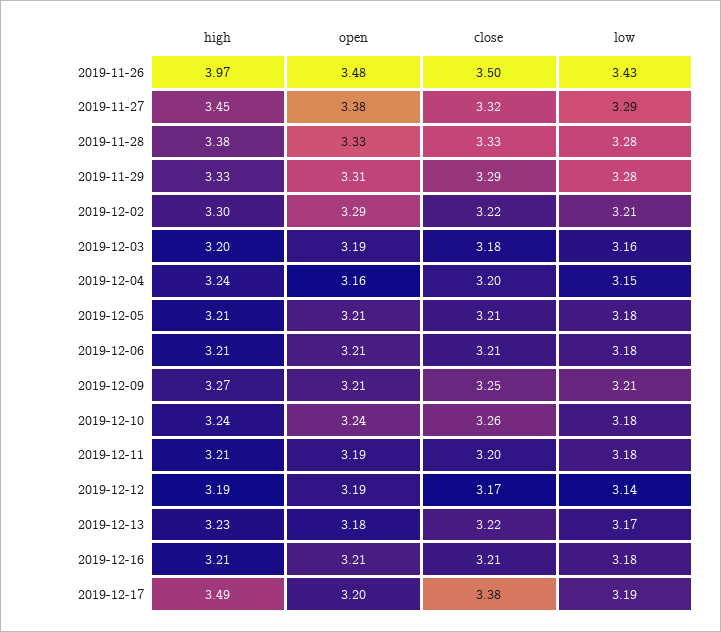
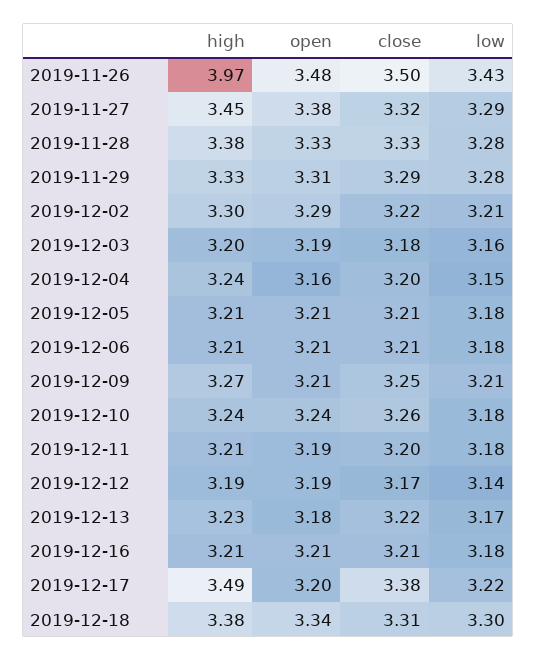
low, 2019-12-17: 3.19 -> 3.22
high, 2019-12-18: none -> 3.38
open, 2019-12-18: none -> 3.34
close, 2019-12-18: none -> 3.31
low, 2019-12-18: none -> 3.3

